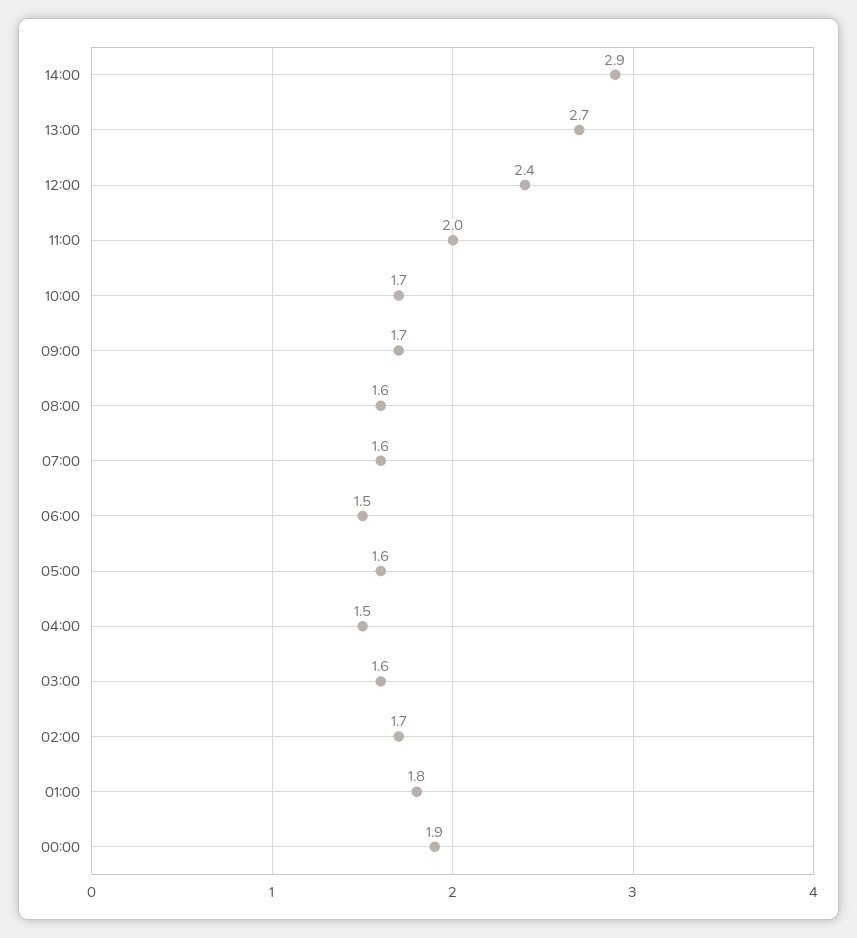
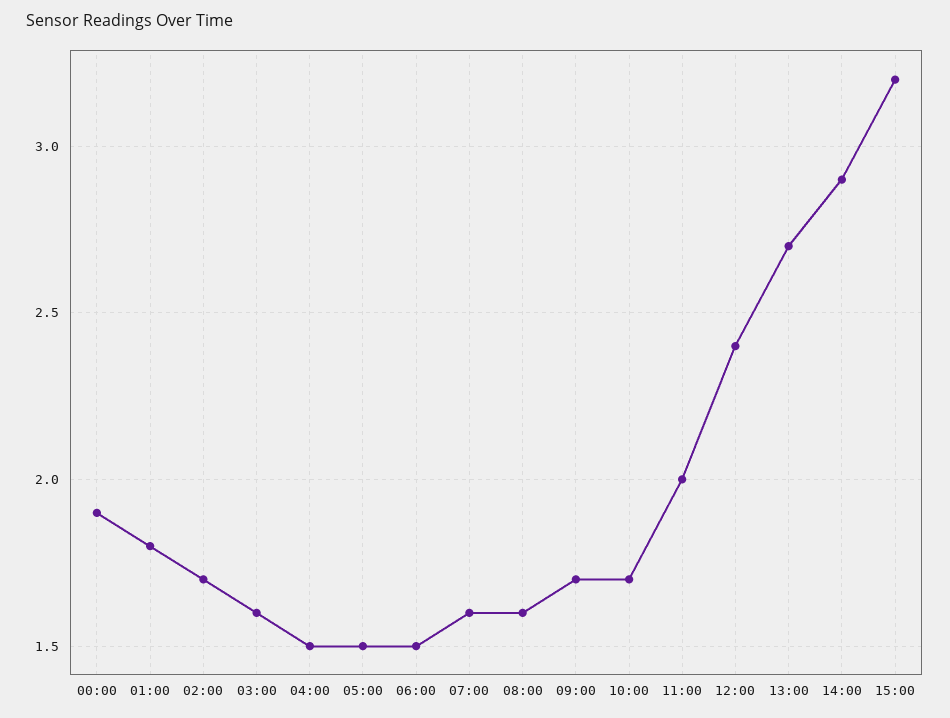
05:00: 1.6 -> 1.5
15:00: none -> 3.2

